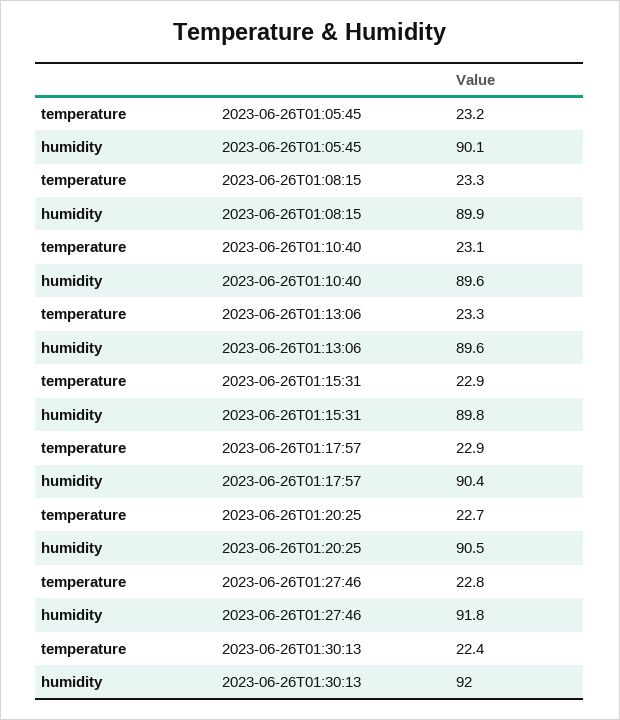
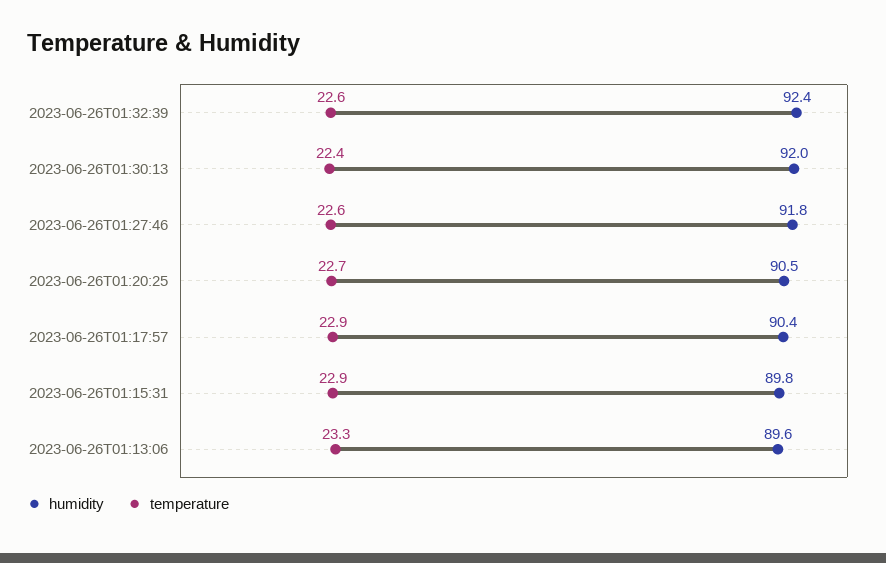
temperature, 2023-06-26T01:05:45: 23.2 -> none
humidity, 2023-06-26T01:05:45: 90.1 -> none
temperature, 2023-06-26T01:08:15: 23.3 -> none
humidity, 2023-06-26T01:08:15: 89.9 -> none
temperature, 2023-06-26T01:10:40: 23.1 -> none
humidity, 2023-06-26T01:10:40: 89.6 -> none
temperature, 2023-06-26T01:27:46: 22.8 -> 22.6
humidity, 2023-06-26T01:32:39: none -> 92.4
temperature, 2023-06-26T01:32:39: none -> 22.6

